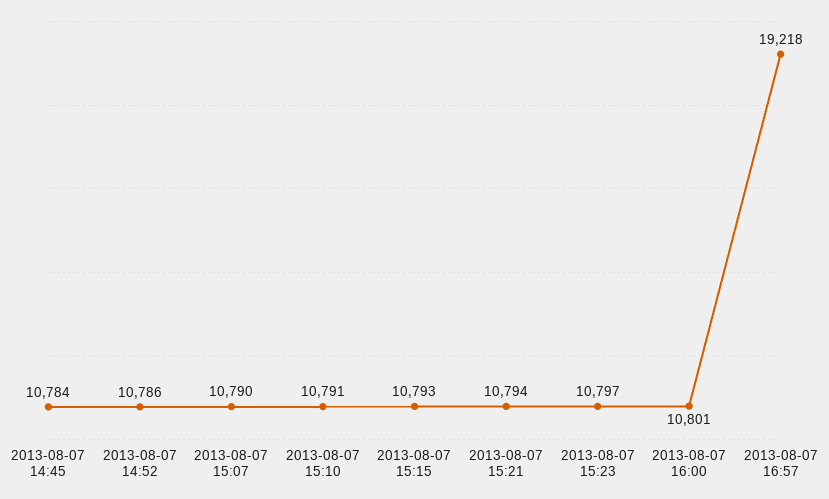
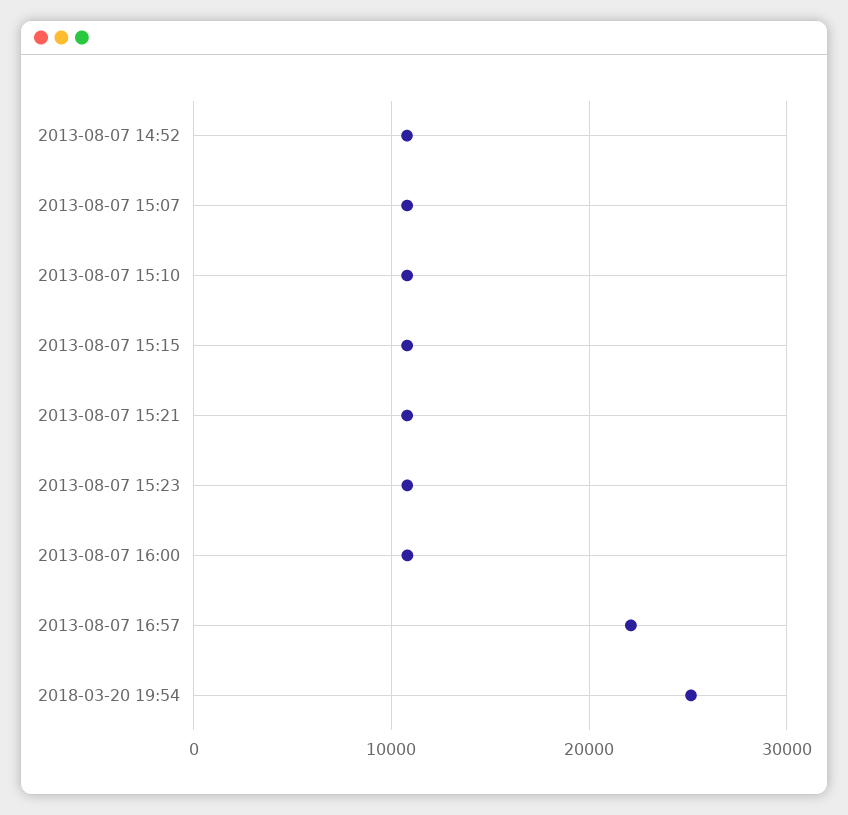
2013-08-07 14:45: 10784 -> none
2013-08-07 16:57: 19218 -> 22000
2018-03-20 19:54: none -> 25000

